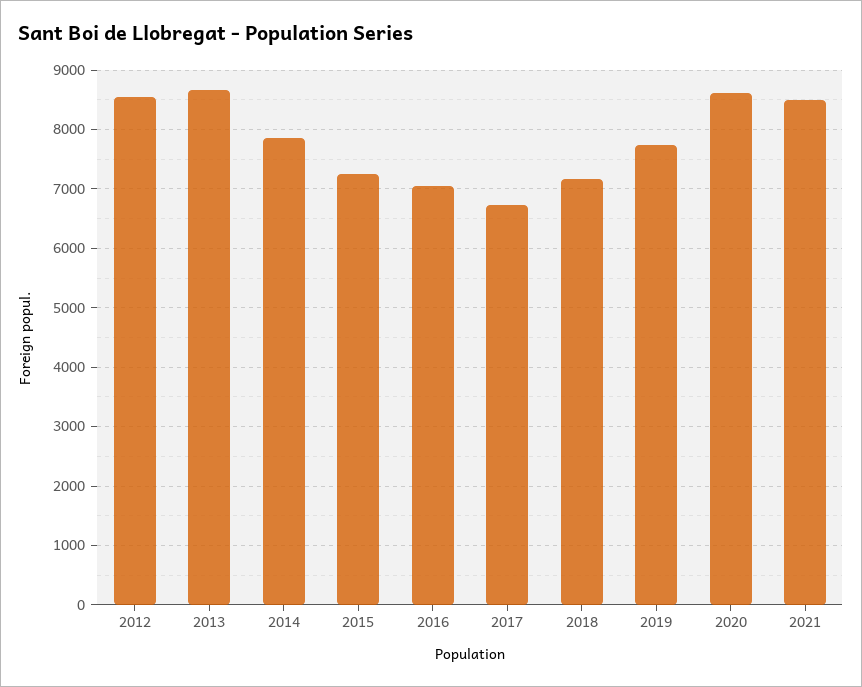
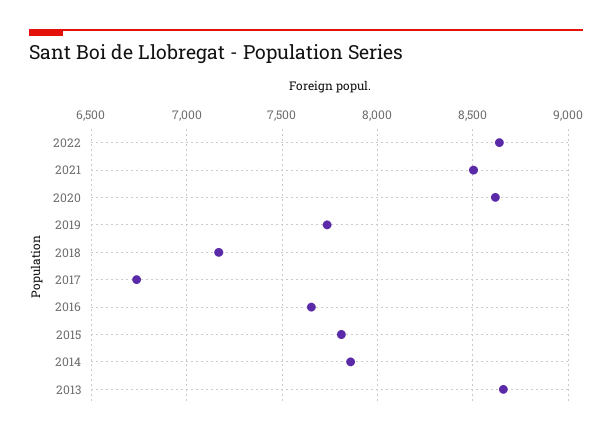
2012: 8600 -> none
2015: 7200 -> 7800
2016: 7000 -> 7650
2022: none -> 8650

